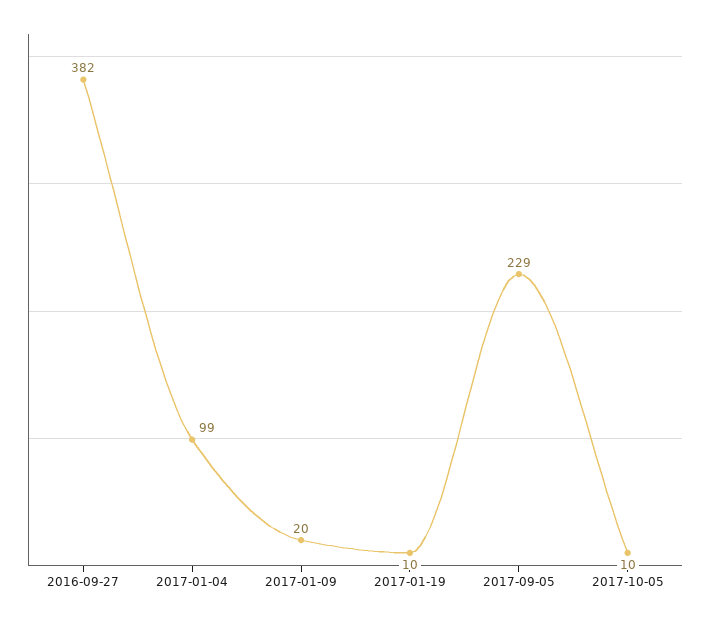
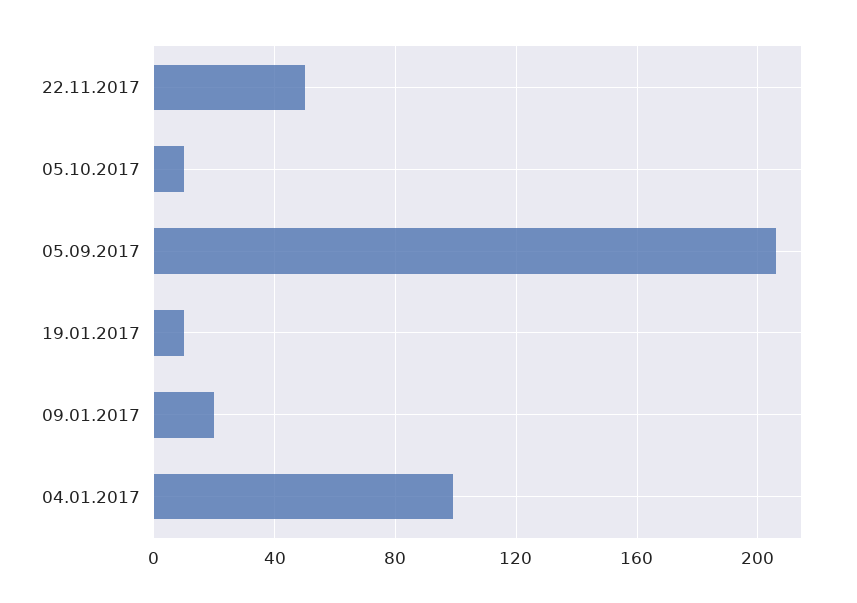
2016-09-27: 382 -> none
2017-09-05: 229 -> 205
22.11.2017: none -> 50

